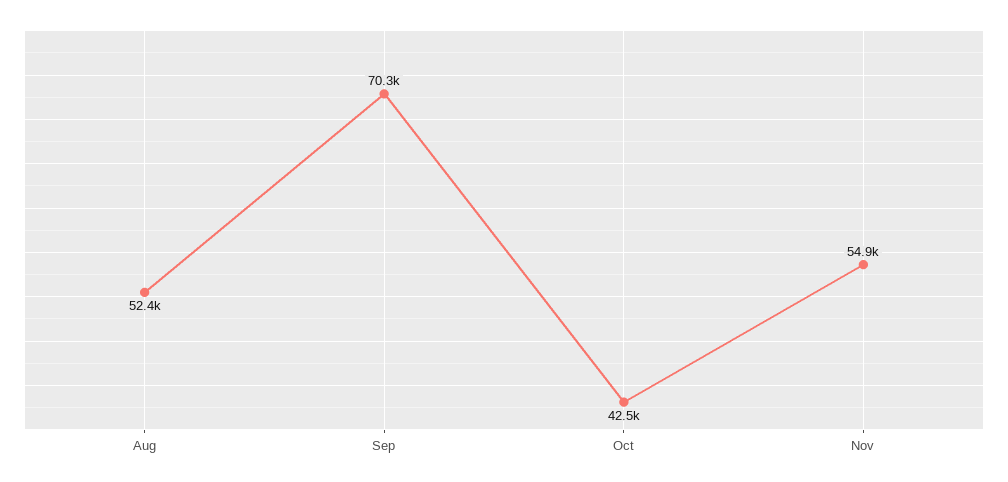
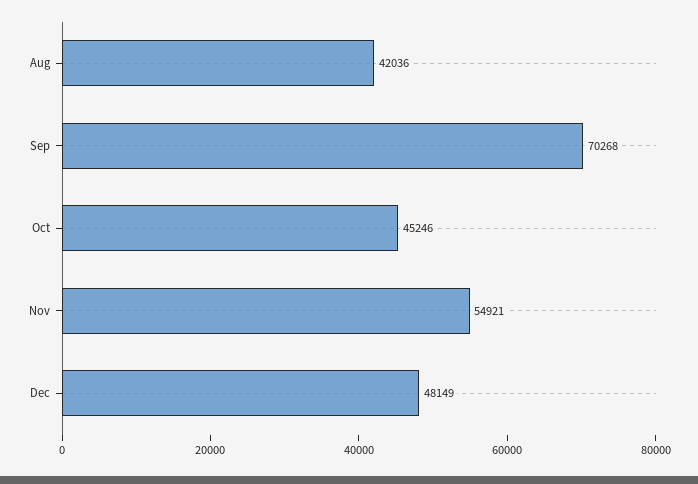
Aug: 52400 -> 42036
Oct: 42500 -> 45246
Dec: none -> 48149

